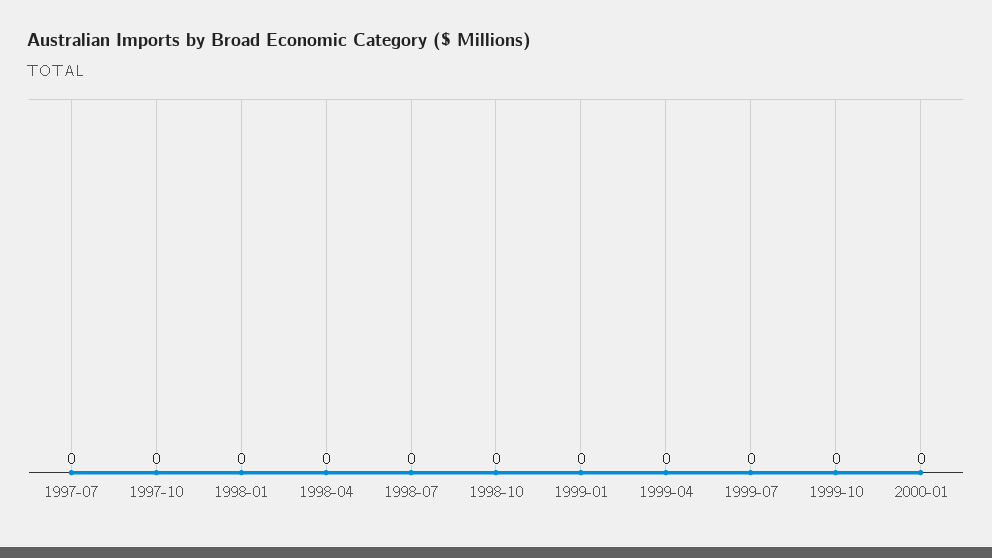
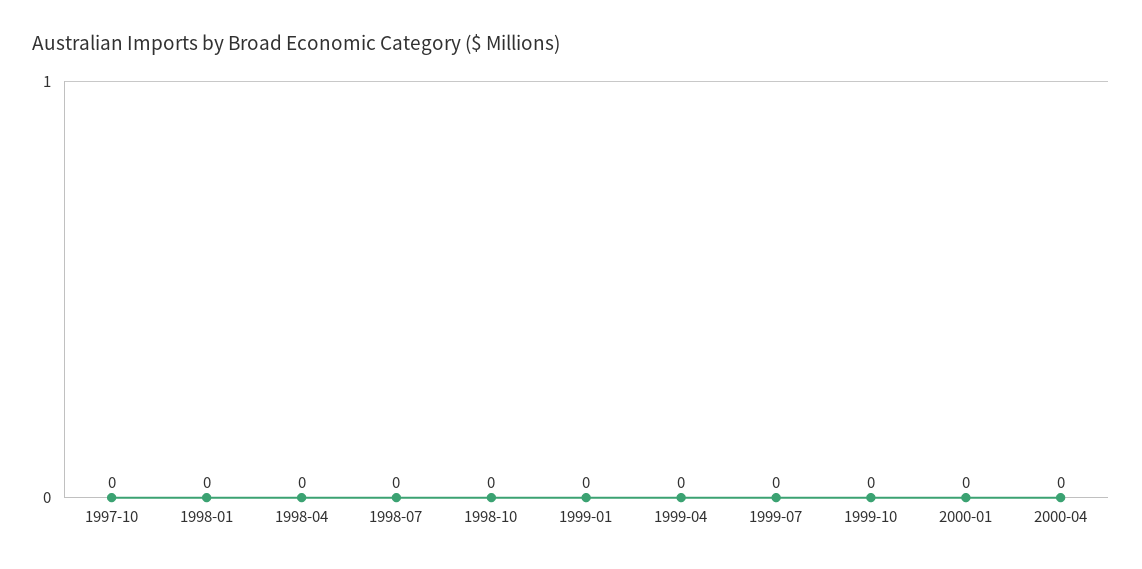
1997-07: 0 -> none
2000-04: none -> 0

